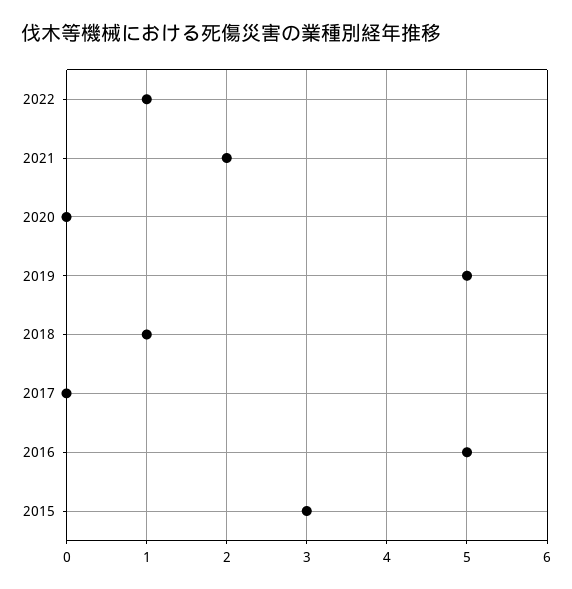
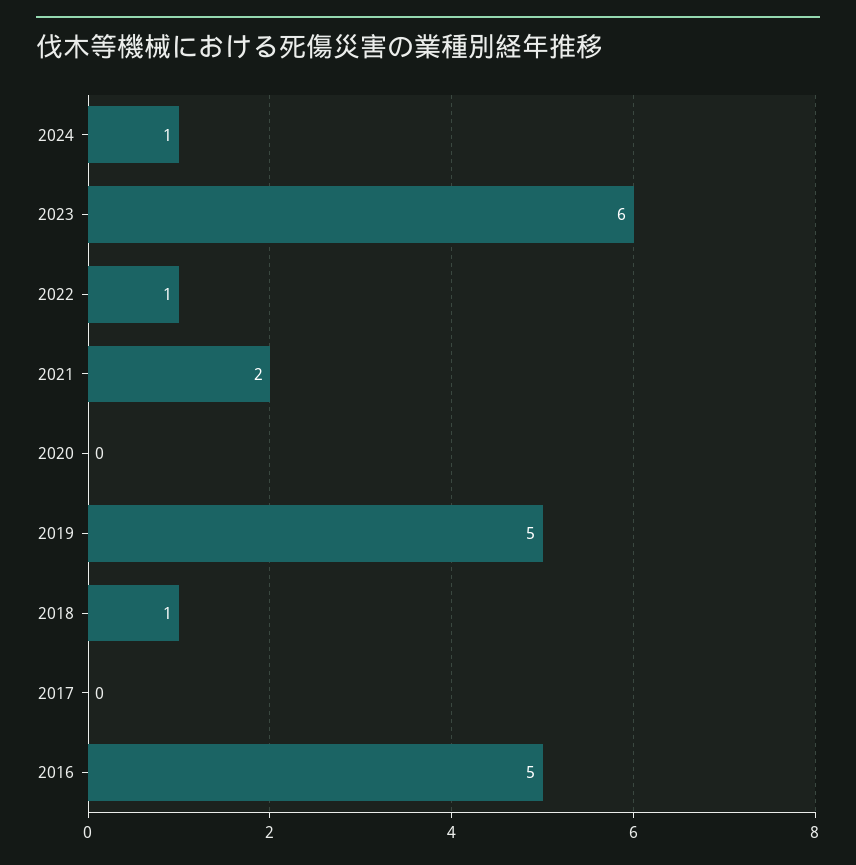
2015: 3 -> none
2024: none -> 1
2023: none -> 6

